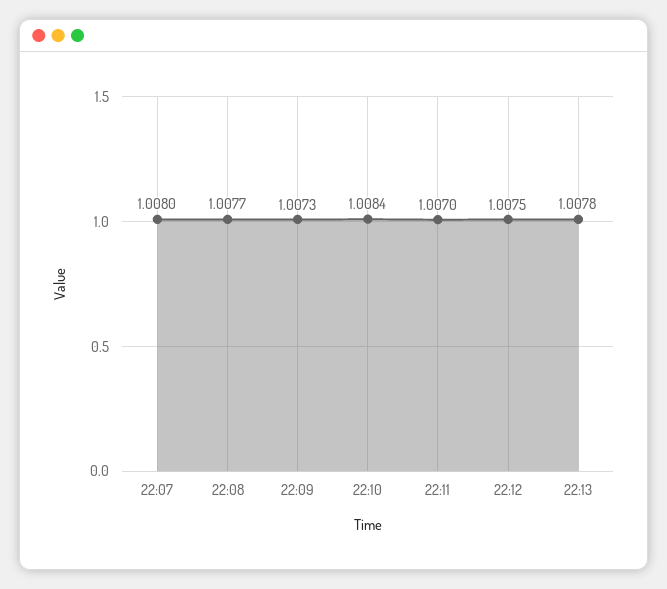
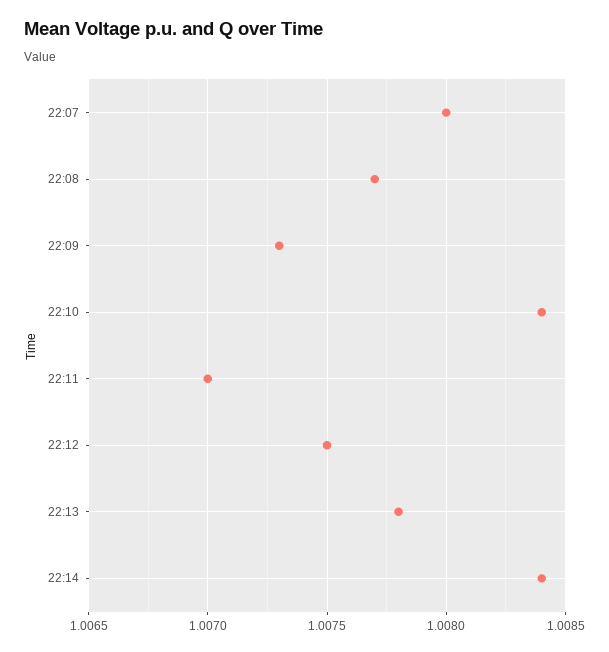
22:14: none -> 1.0084

